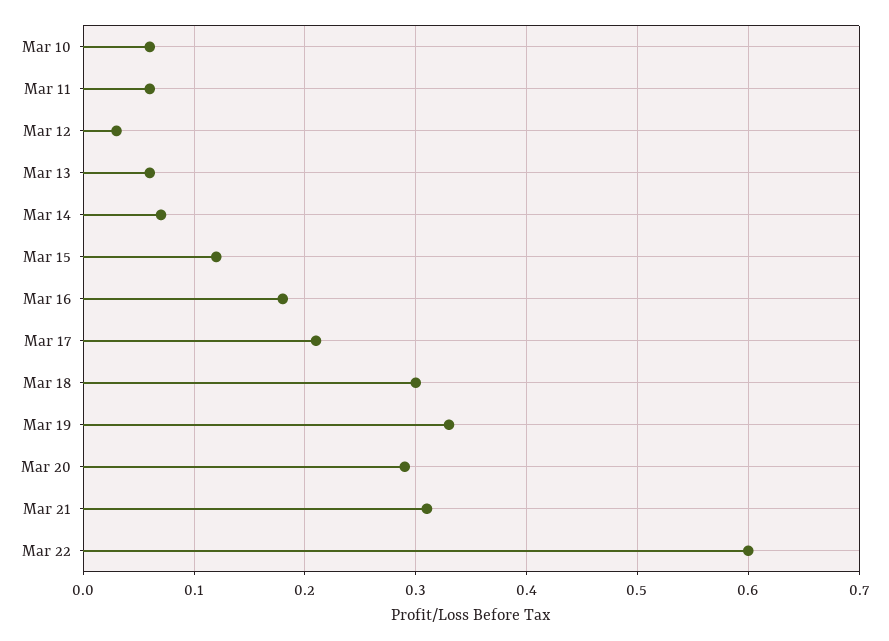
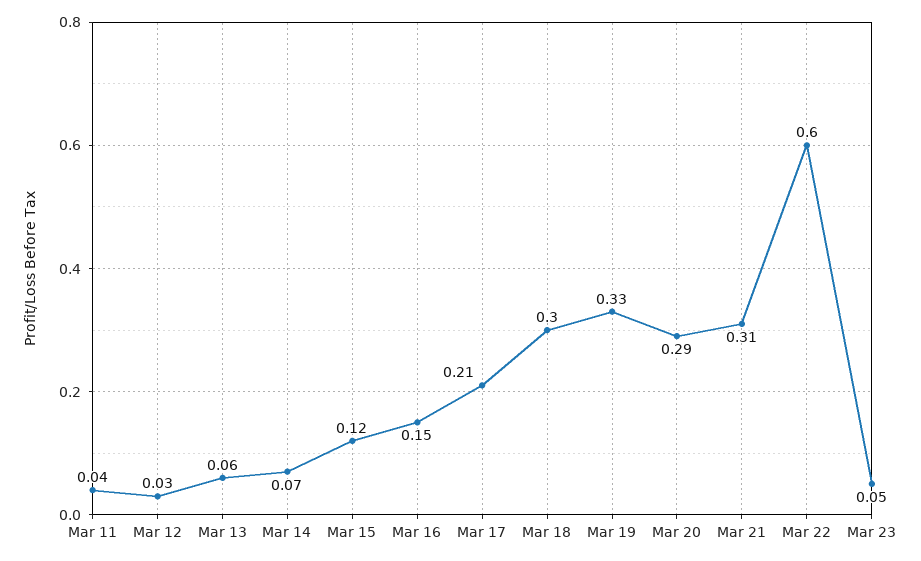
Mar 10: 0.06 -> none
Mar 11: 0.06 -> 0.04
Mar 16: 0.18 -> 0.15
Mar 23: none -> 0.05

